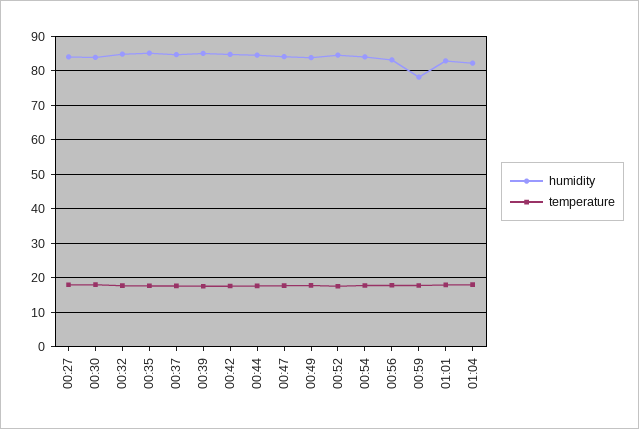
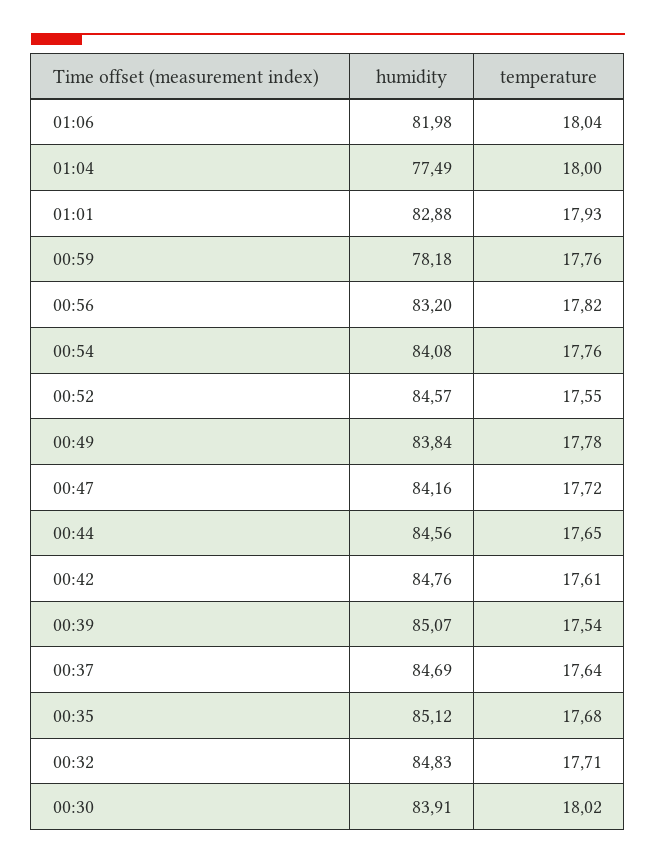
humidity, 00:27: 84 -> none
temperature, 00:27: 18 -> none
humidity, 01:04: 82 -> 77.49
humidity, 01:06: none -> 81.98
temperature, 01:06: none -> 18.04

